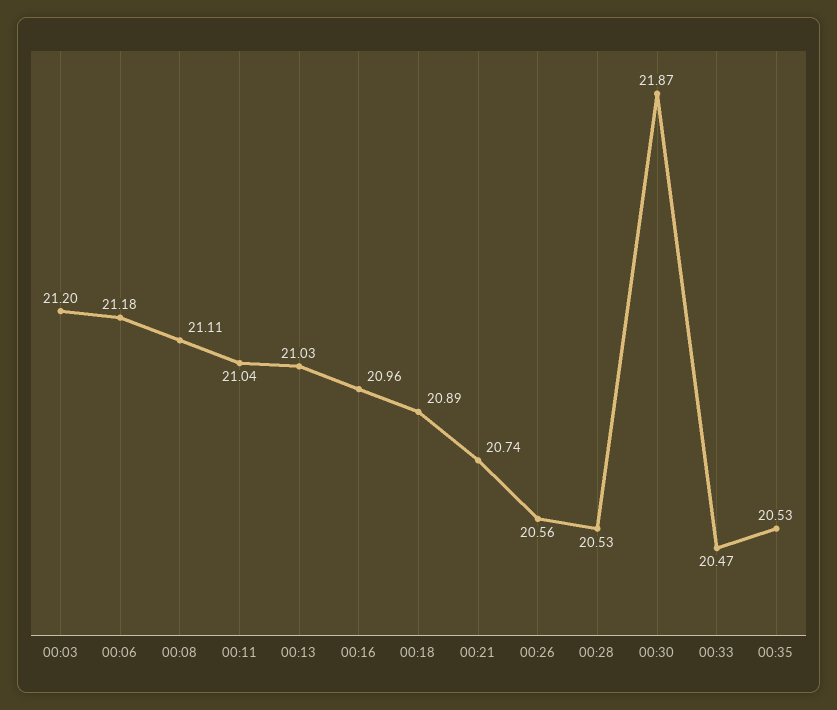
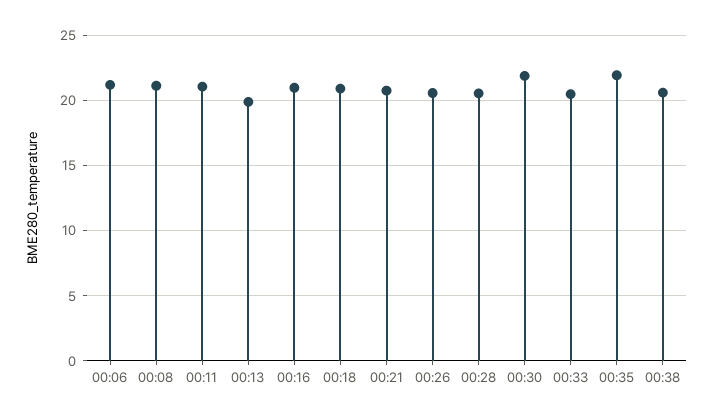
00:03: 21.2 -> none
00:13: 21.03 -> 20
00:35: 20.53 -> 22
00:38: none -> 20.5

